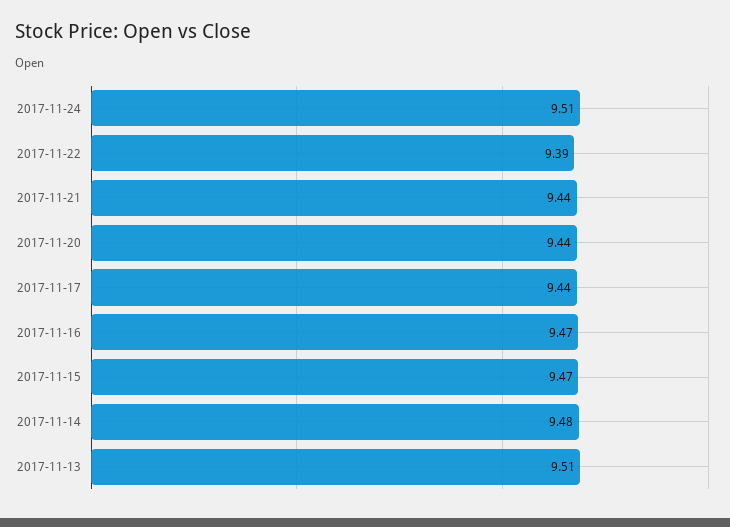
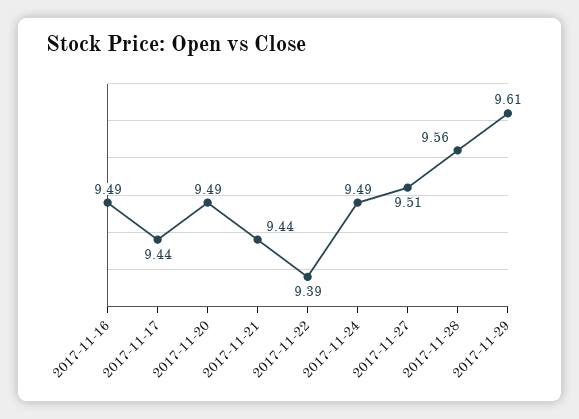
2017-11-24: 9.51 -> 9.49
2017-11-20: 9.44 -> 9.49
2017-11-16: 9.47 -> 9.49
2017-11-15: 9.47 -> none
2017-11-14: 9.48 -> none
2017-11-13: 9.51 -> none
2017-11-27: none -> 9.51
2017-11-28: none -> 9.56
2017-11-29: none -> 9.61

